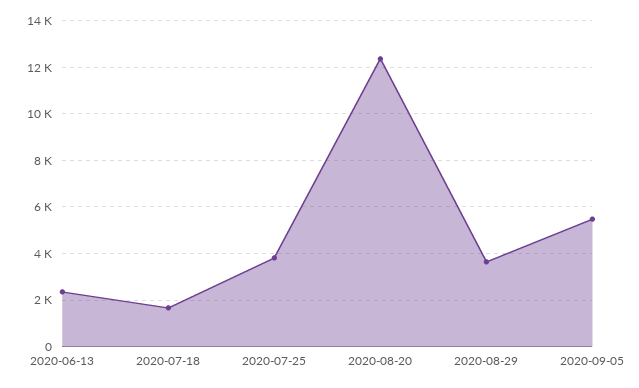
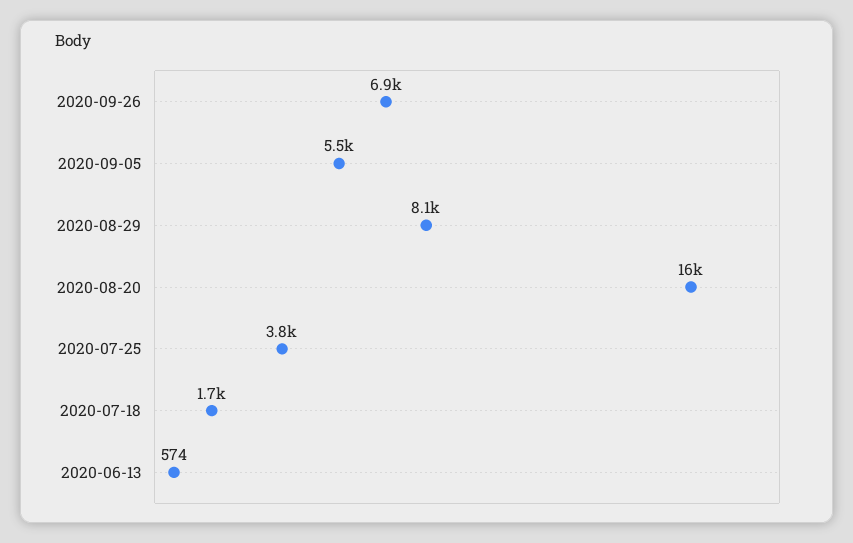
2020-06-13: 2500 -> 574
2020-08-20: 12500 -> 16000
2020-08-29: 3500 -> 8100
2020-09-26: none -> 6900

